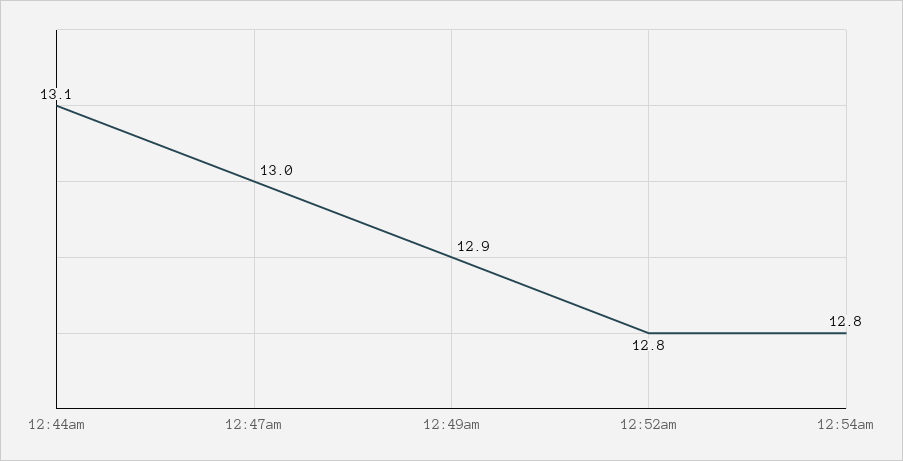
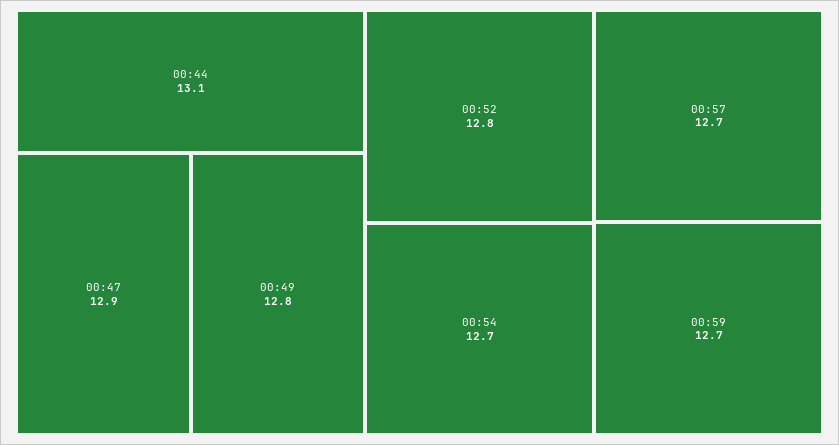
12:47am: 13 -> 12.9
12:49am: 12.9 -> 12.8
12:54am: 12.8 -> 12.7
00:57: none -> 12.7
00:59: none -> 12.7

